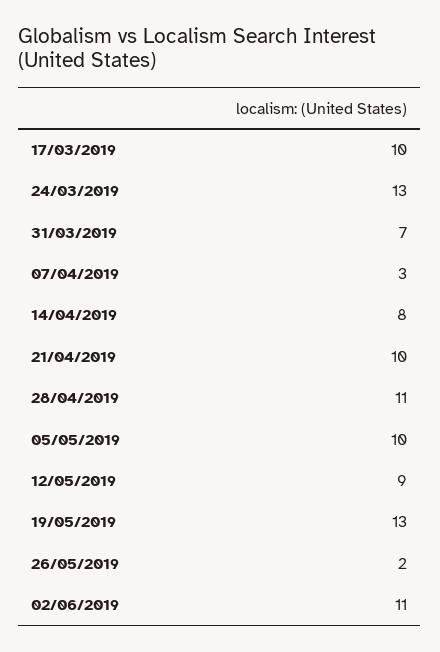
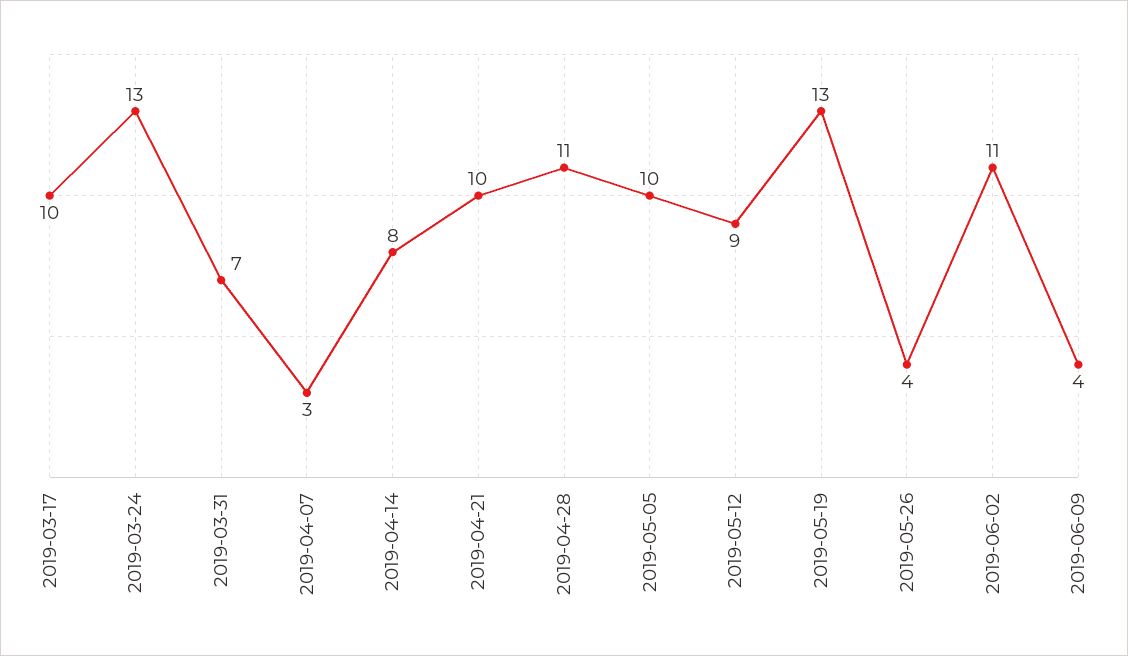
26/05/2019: 2 -> 4
2019-06-09: none -> 4

